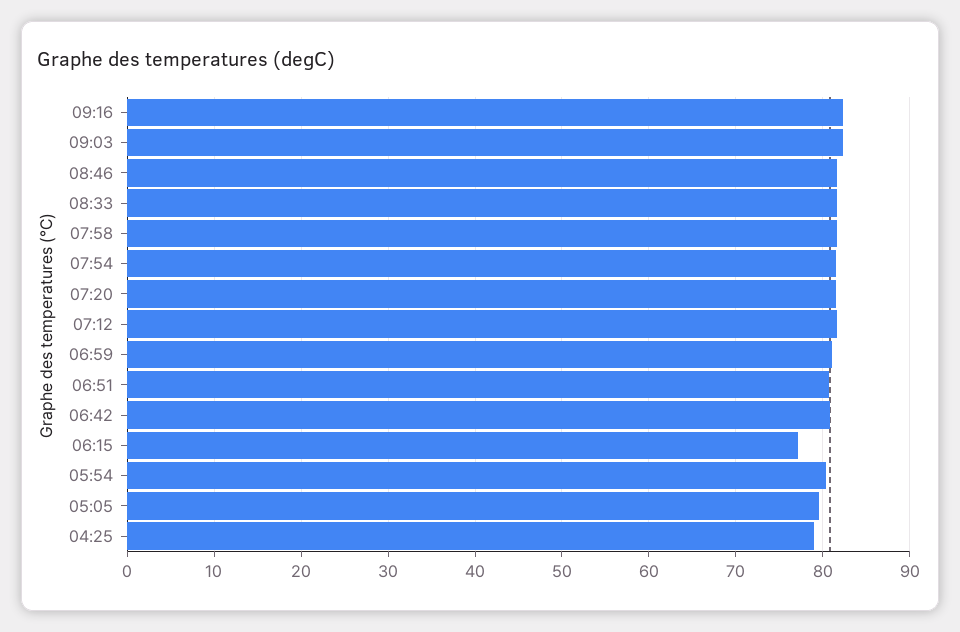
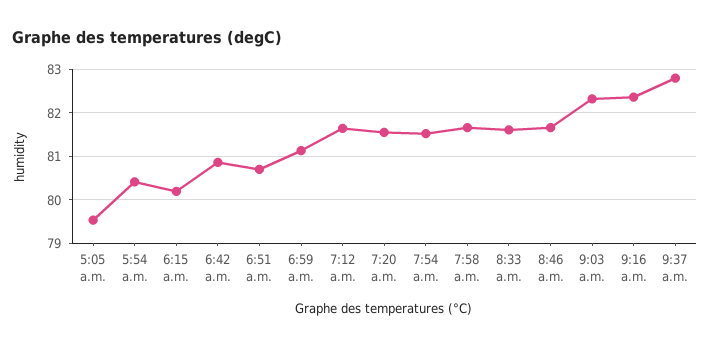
06:15: 77 -> 80.2
04:25: 79 -> none
9:37 a.m.: none -> 82.8

